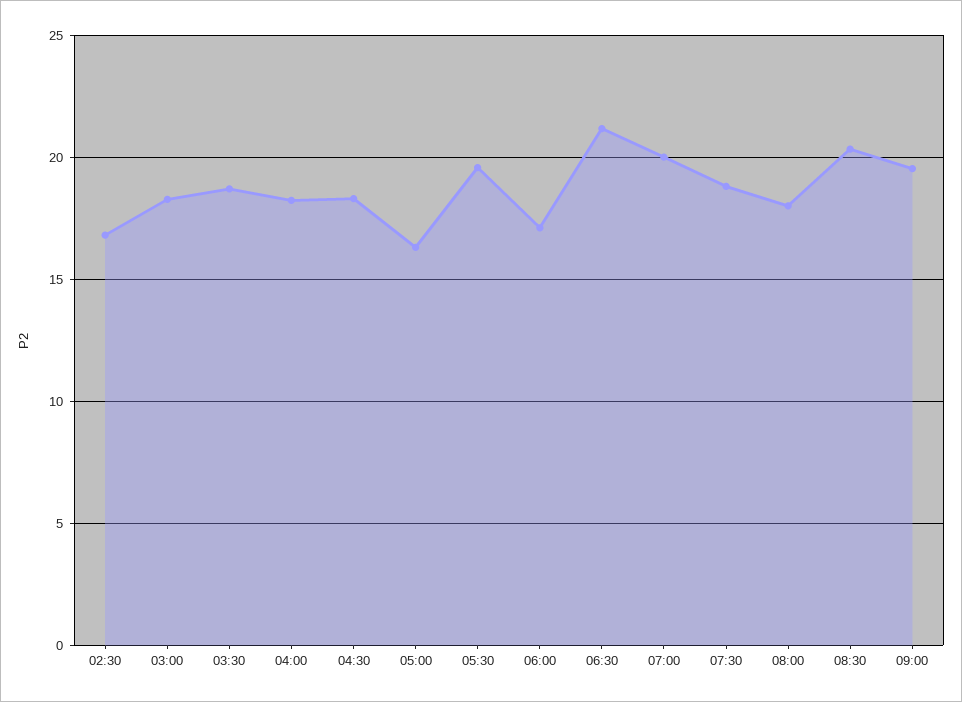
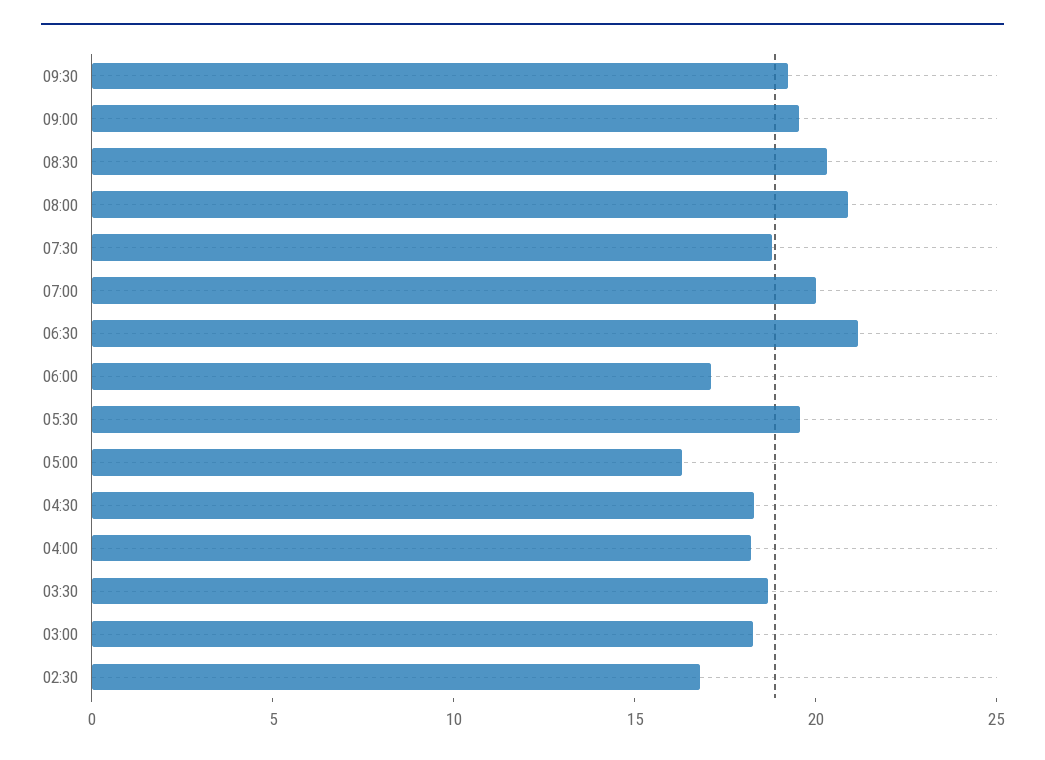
08:00: 18 -> 21
09:30: none -> 19

